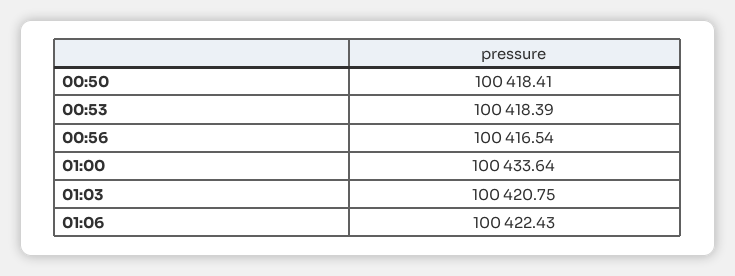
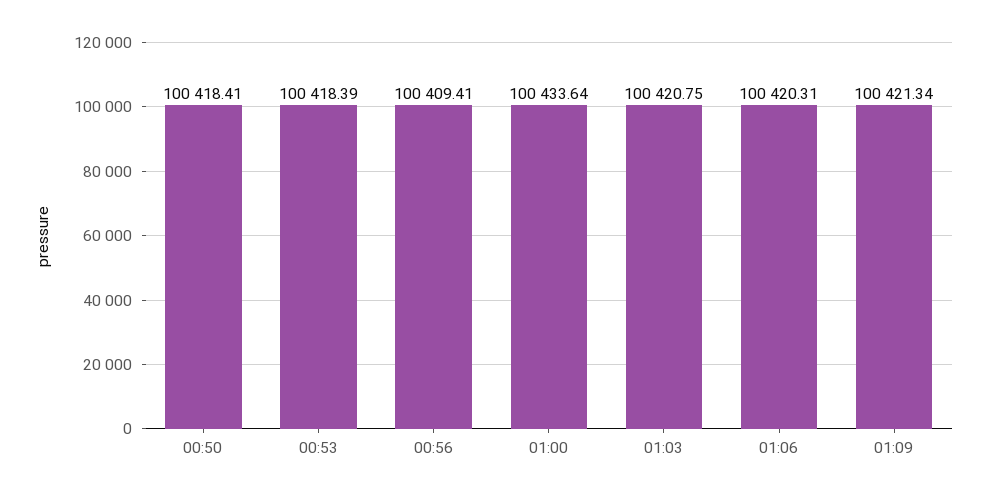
00:56: 100416.54 -> 100409.41
01:06: 100422.43 -> 100420.31
01:09: none -> 100421.34

